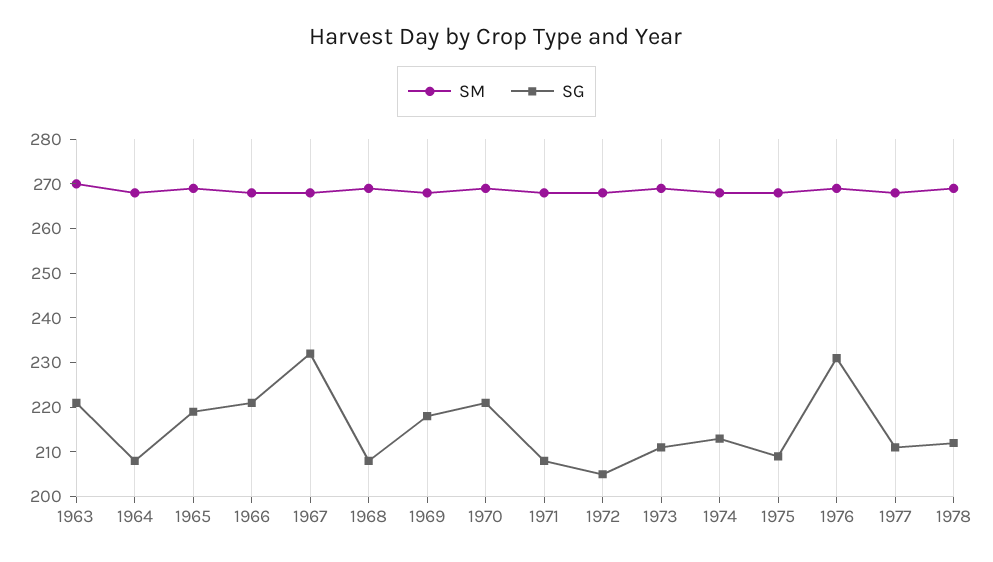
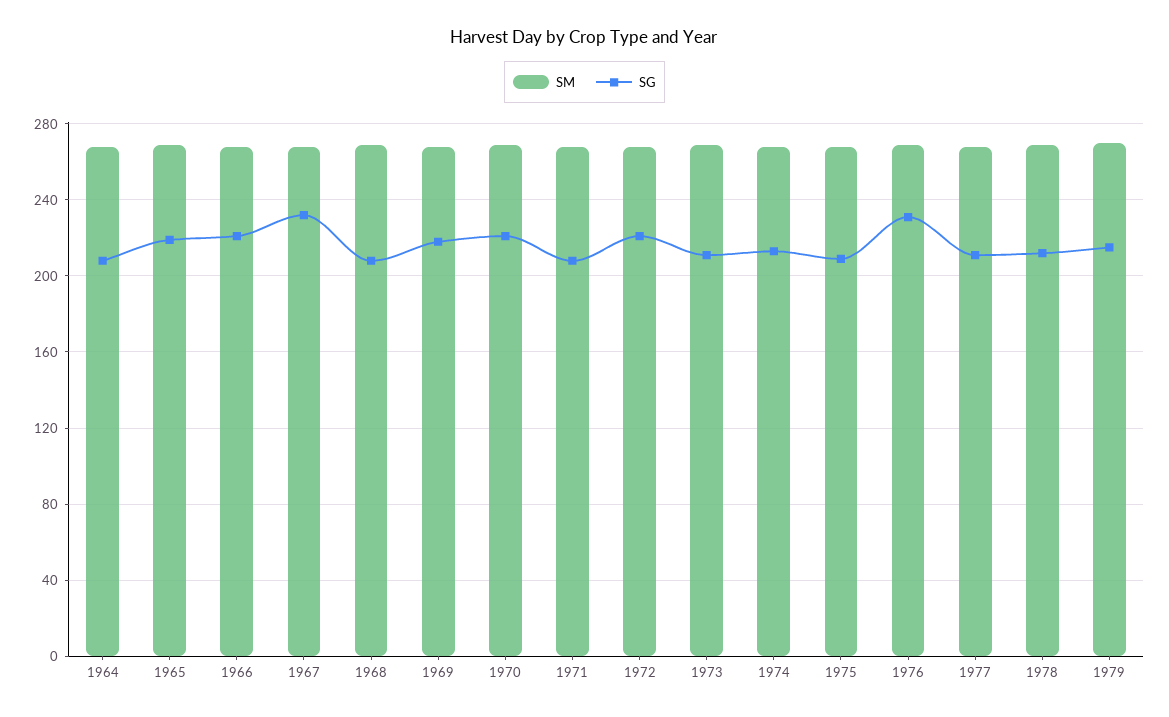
SM, 1963: 270 -> none
SG, 1963: 220 -> none
SG, 1972: 205 -> 220
SM, 1979: none -> 270
SG, 1979: none -> 215

